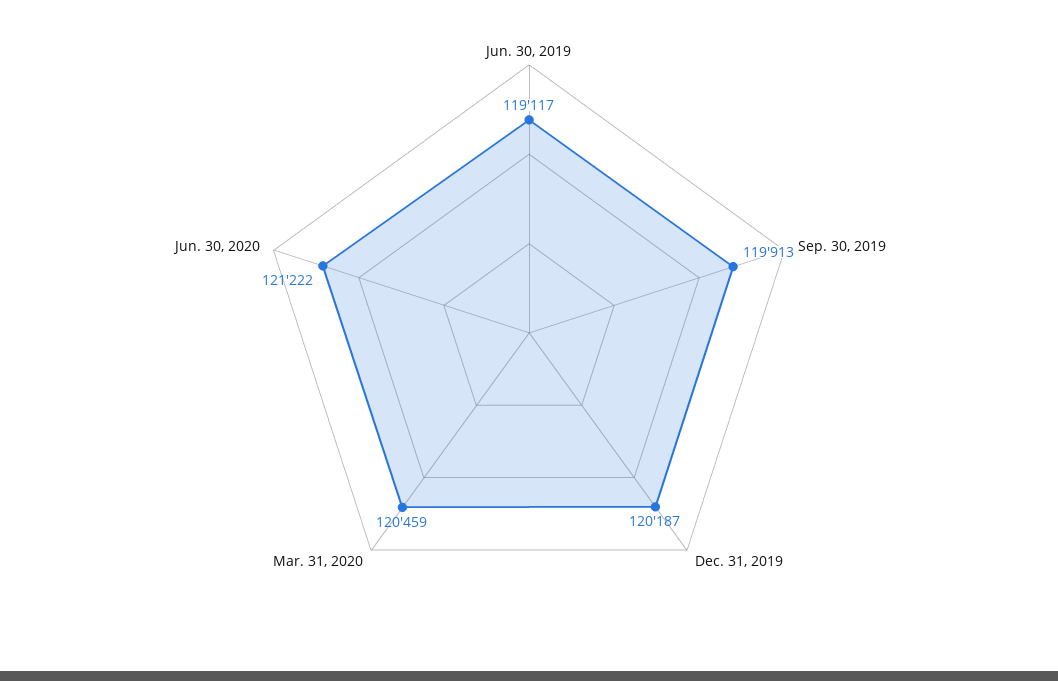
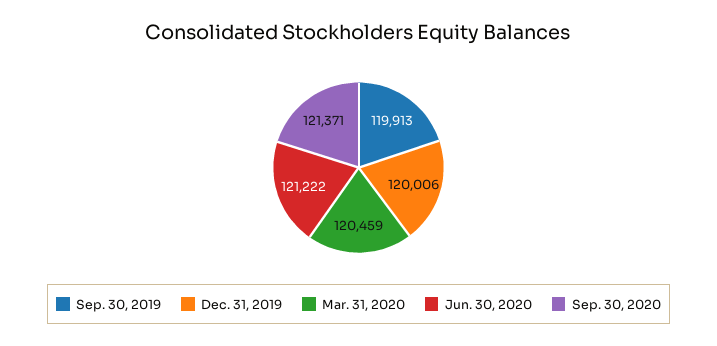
Jun. 30, 2019: 119117 -> none
Dec. 31, 2019: 120187 -> 120006
Sep. 30, 2020: none -> 121371

